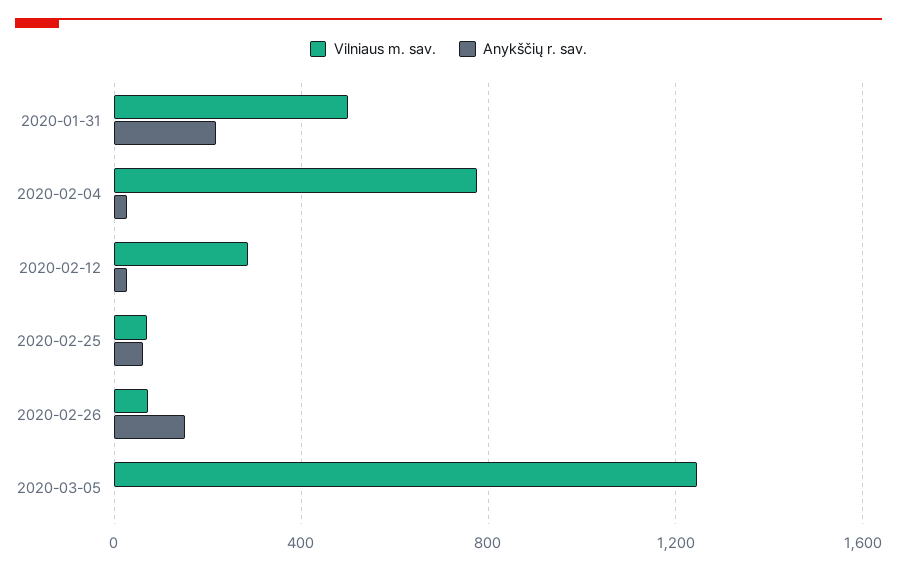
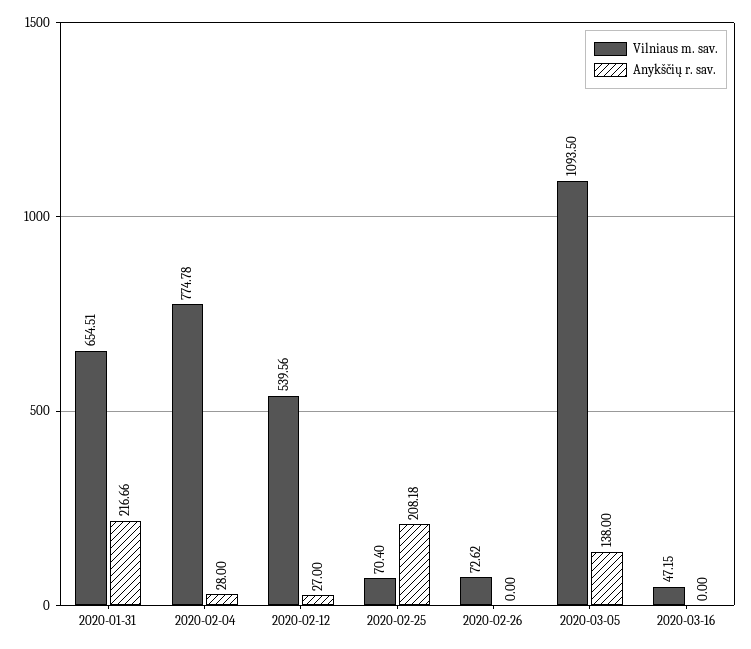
Vilniaus m. sav., 2020-01-31: 500 -> 654.51
Vilniaus m. sav., 2020-02-12: 300 -> 539.56
Anykščių r. sav., 2020-02-25: 50 -> 208.18
Anykščių r. sav., 2020-02-26: 150 -> 0
Vilniaus m. sav., 2020-03-05: 1250 -> 1093.5
Anykščių r. sav., 2020-03-05: 0 -> 138
Vilniaus m. sav., 2020-03-16: none -> 47.15
Anykščių r. sav., 2020-03-16: none -> 0

